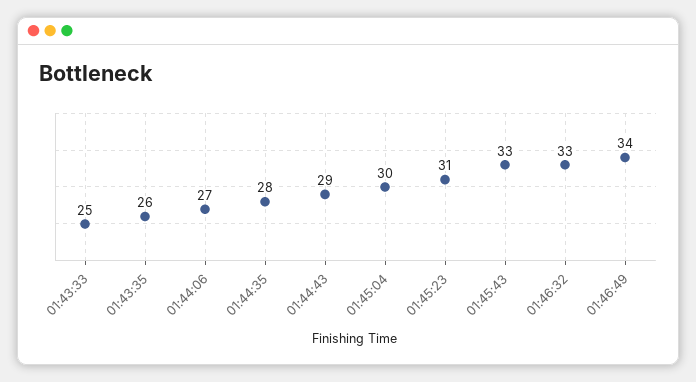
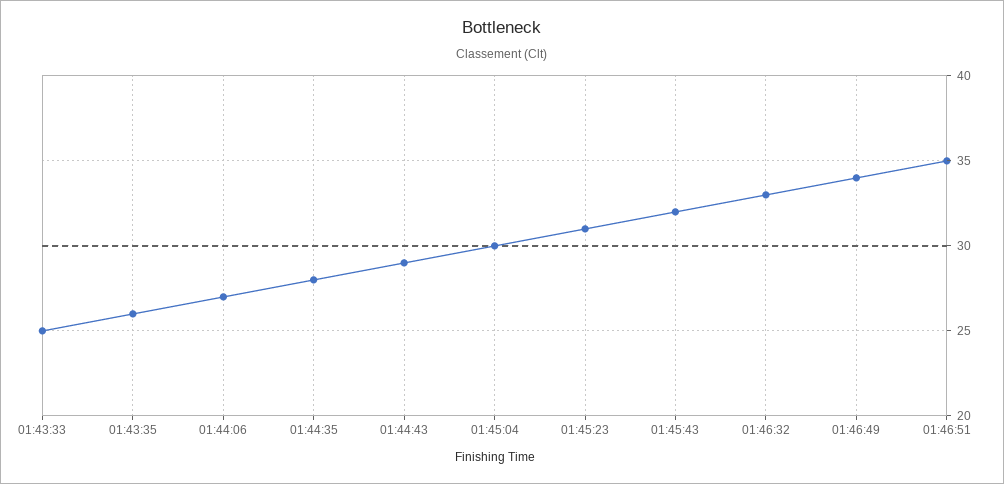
01:45:43: 33 -> 32
01:46:51: none -> 35

